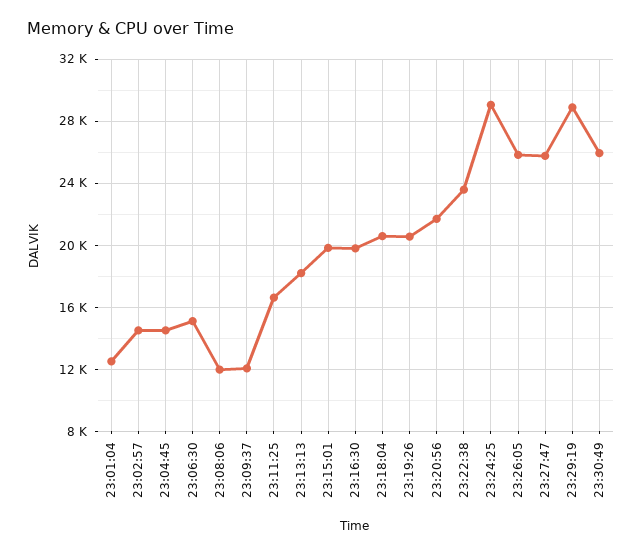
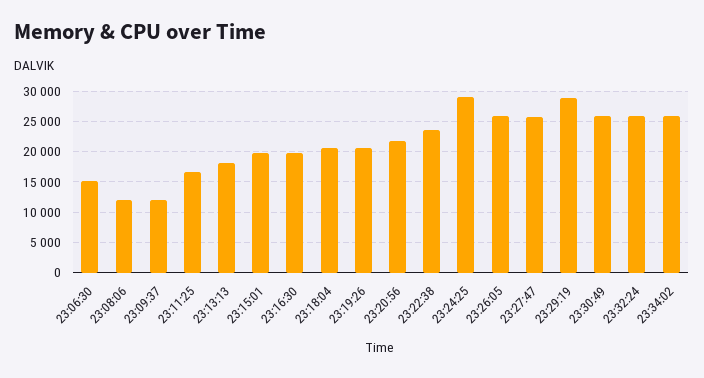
23:01:04: 12500 -> none
23:02:57: 14500 -> none
23:04:45: 14500 -> none
23:32:24: none -> 26000
23:34:02: none -> 26000

